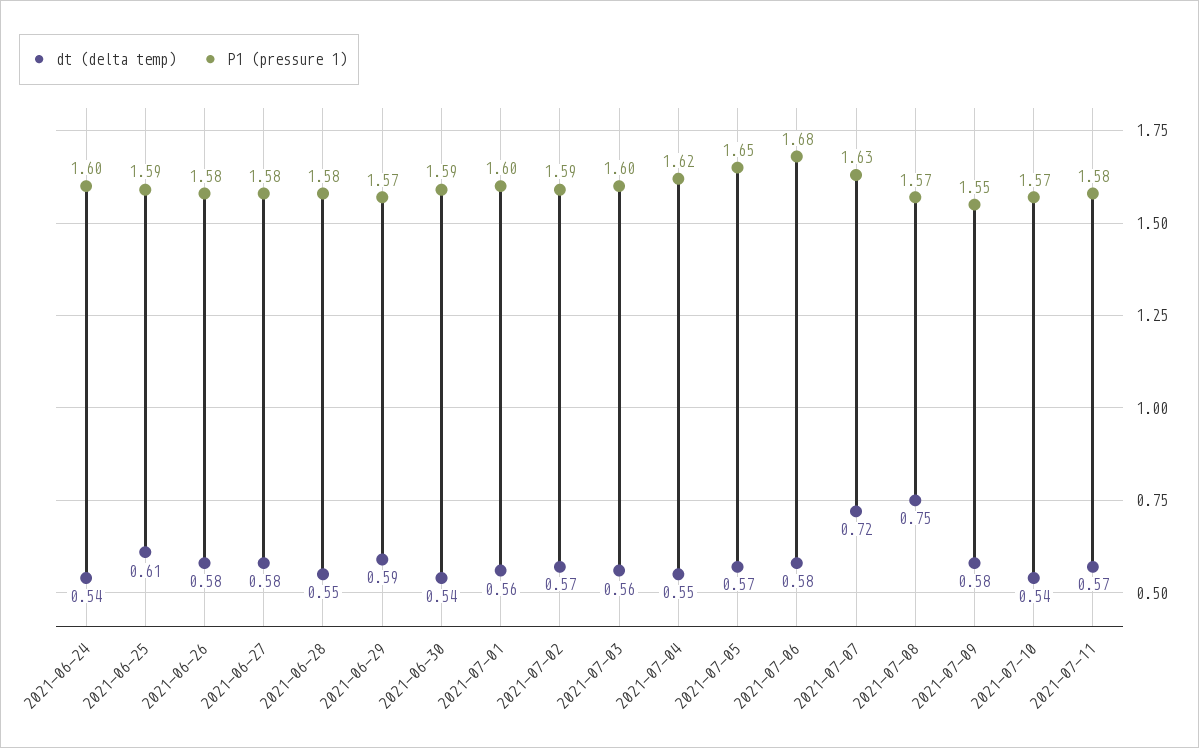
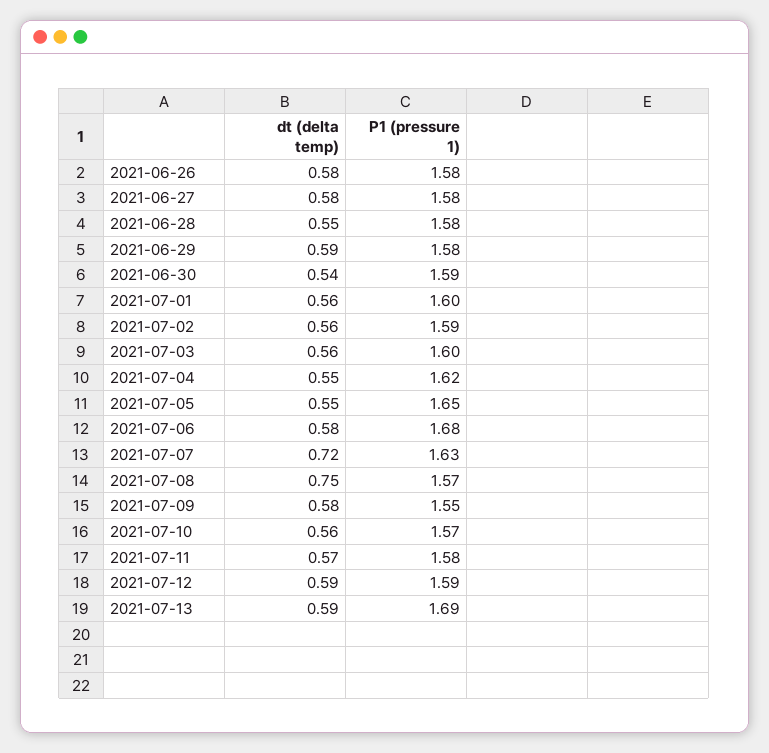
dt (delta temp), 2021-06-24: 0.54 -> none
P1 (pressure 1), 2021-06-24: 1.6 -> none
dt (delta temp), 2021-06-25: 0.61 -> none
P1 (pressure 1), 2021-06-25: 1.59 -> none
P1 (pressure 1), 2021-06-29: 1.57 -> 1.58
dt (delta temp), 2021-07-02: 0.57 -> 0.56
dt (delta temp), 2021-07-05: 0.57 -> 0.55
dt (delta temp), 2021-07-10: 0.54 -> 0.56
dt (delta temp), 2021-07-12: none -> 0.59
P1 (pressure 1), 2021-07-12: none -> 1.59
dt (delta temp), 2021-07-13: none -> 0.59
P1 (pressure 1), 2021-07-13: none -> 1.69

